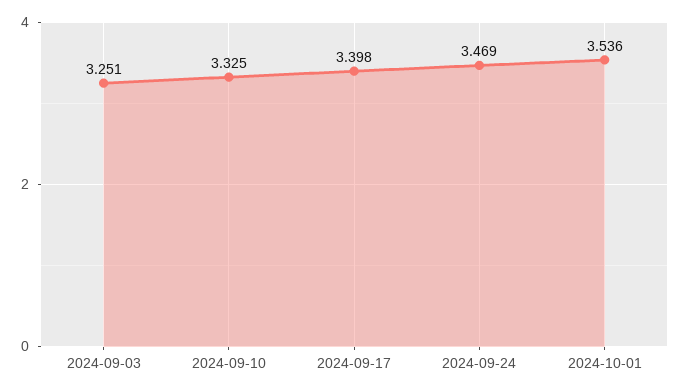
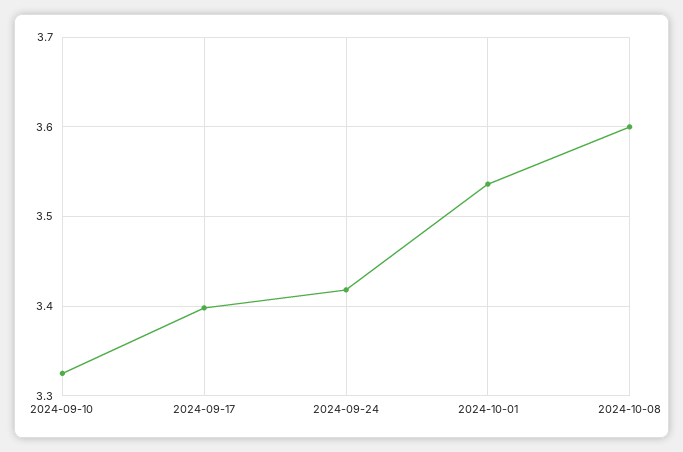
2024-09-03: 3.251 -> none
2024-09-24: 3.469 -> 3.42
2024-10-08: none -> 3.6

